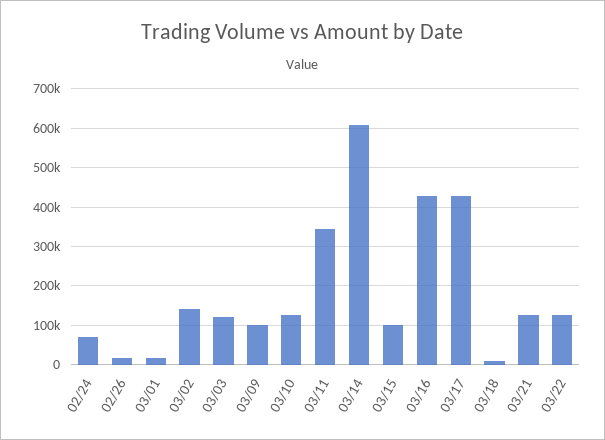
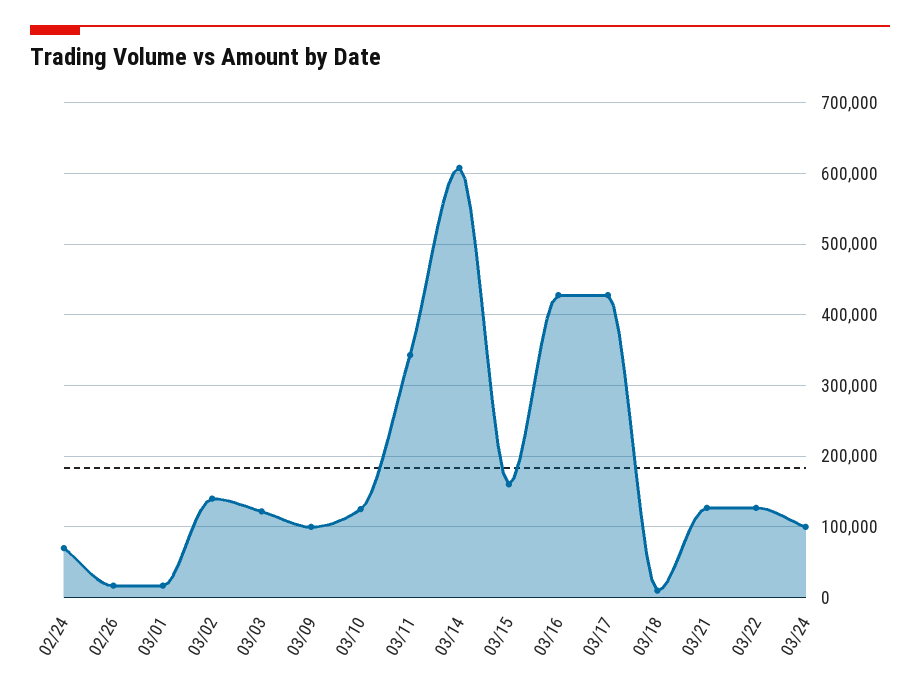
03/15: 100000 -> 160000
03/24: none -> 100000

